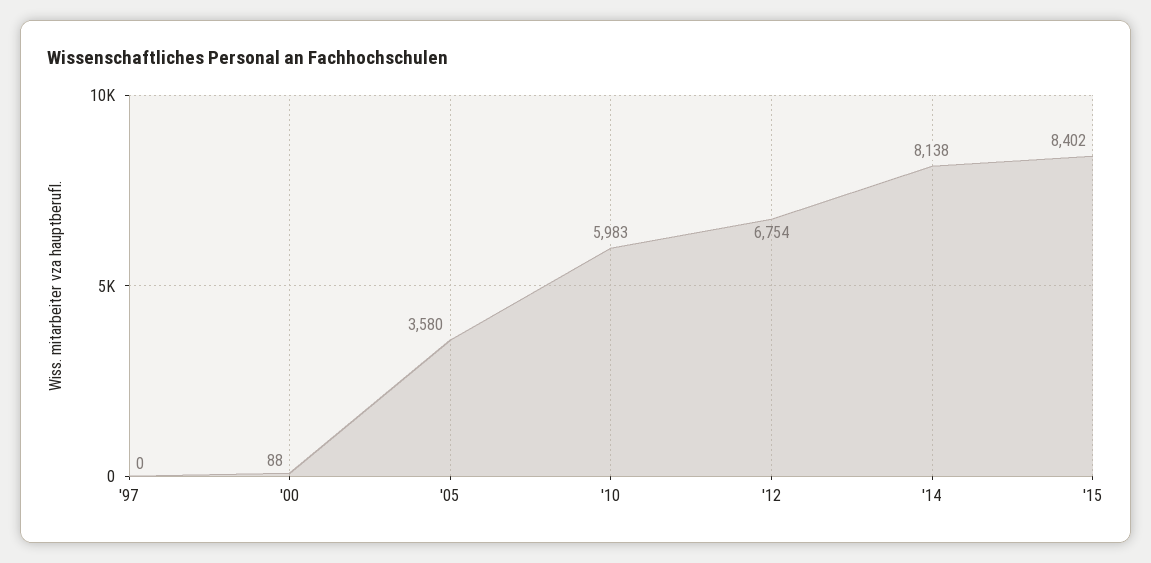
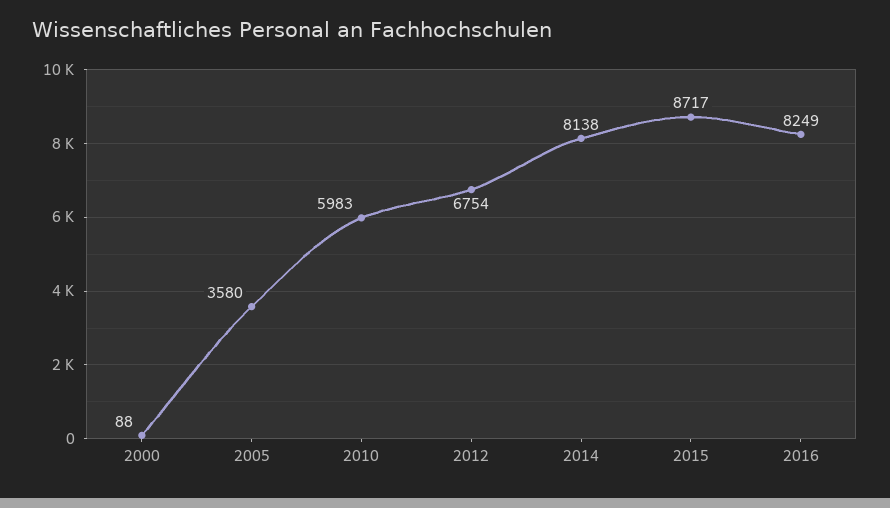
'97: 0 -> none
'15: 8402 -> 8717
2016: none -> 8249

